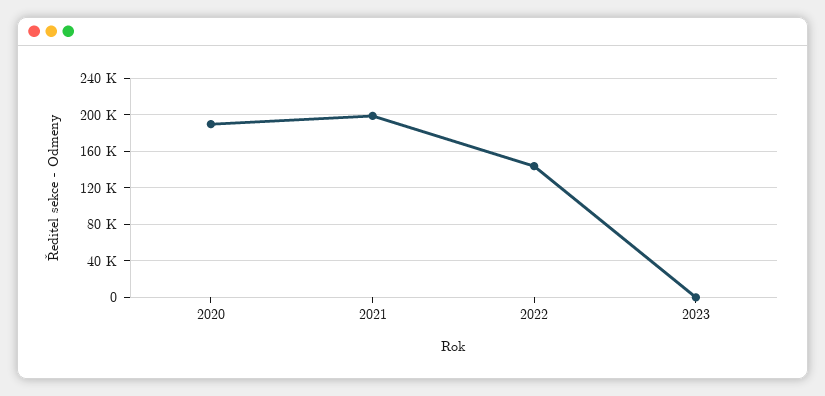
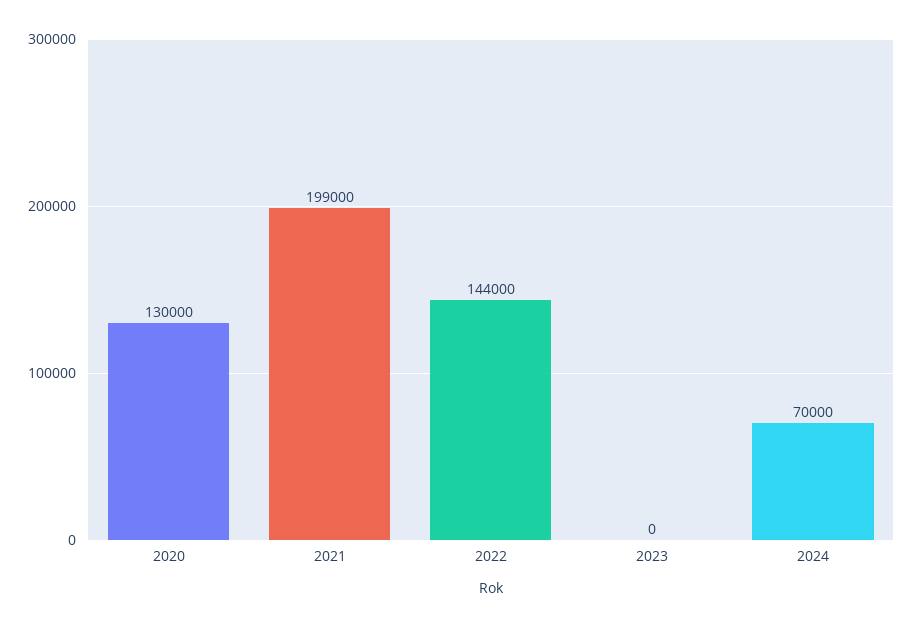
2020: 190000 -> 130000
2024: none -> 70000

